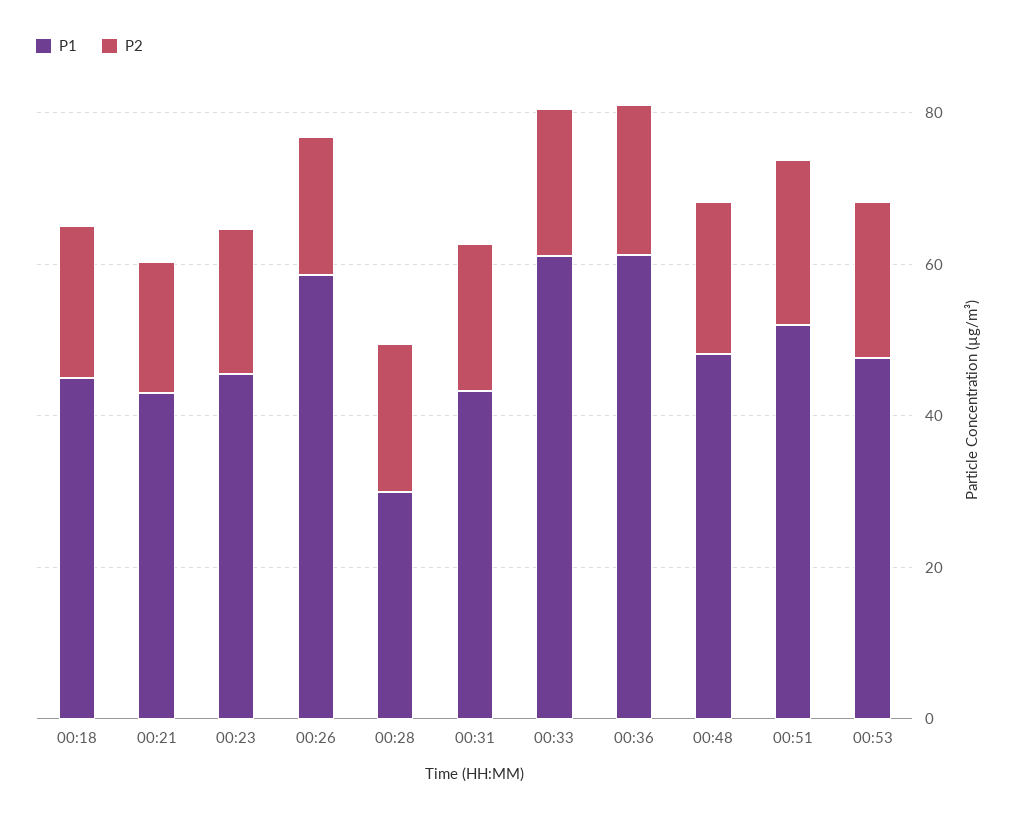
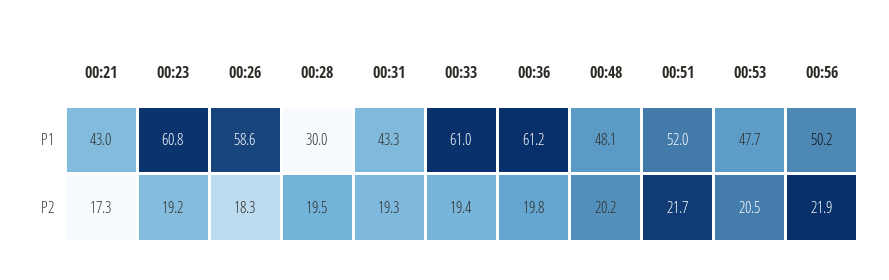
P1, 00:18: 45 -> none
P2, 00:18: 20 -> none
P1, 00:23: 45 -> 60.8
P1, 00:56: none -> 50.2
P2, 00:56: none -> 21.9

